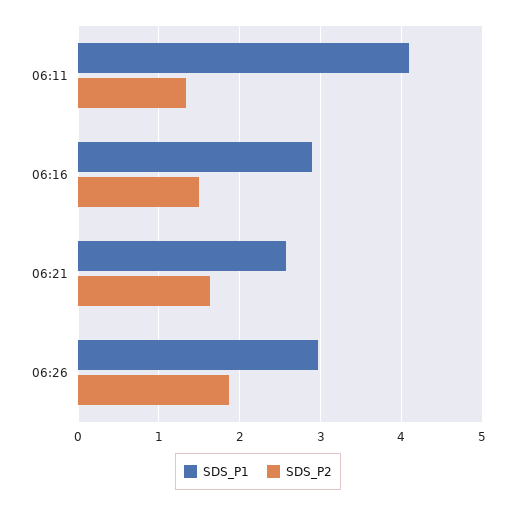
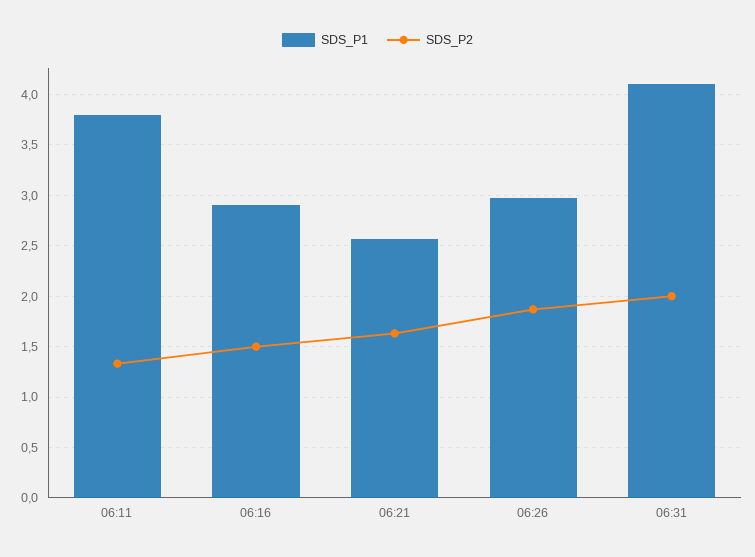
SDS_P1, 06:11: 4.1 -> 3.8
SDS_P1, 06:31: none -> 4.1
SDS_P2, 06:31: none -> 2

